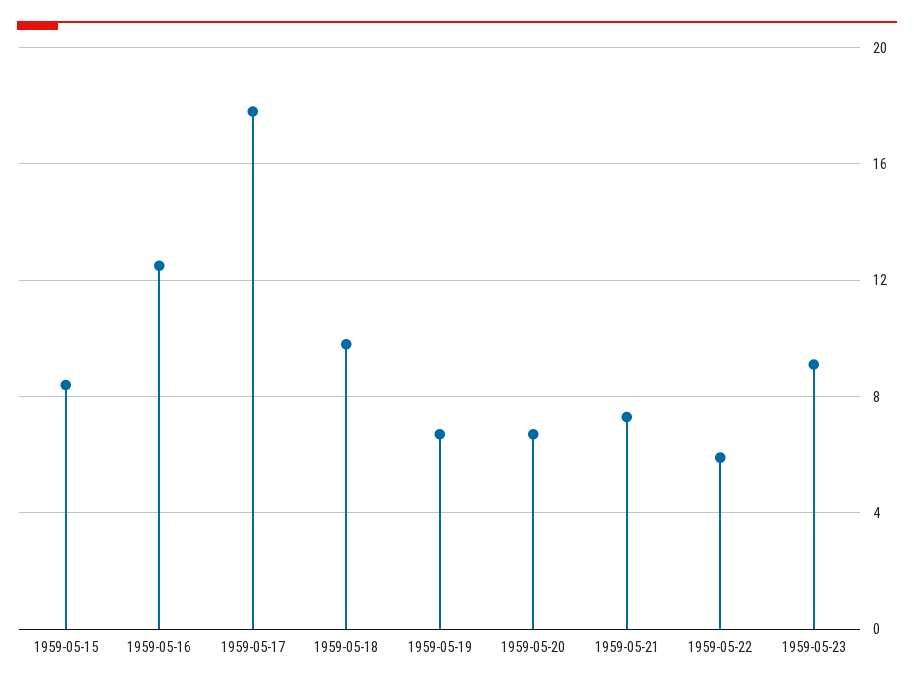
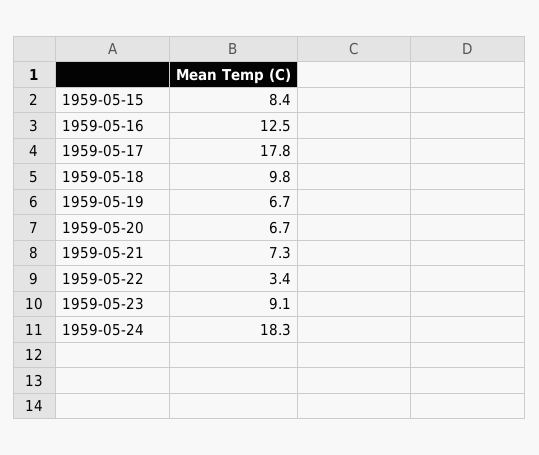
1959-05-22: 6 -> 3.4
1959-05-24: none -> 18.3

